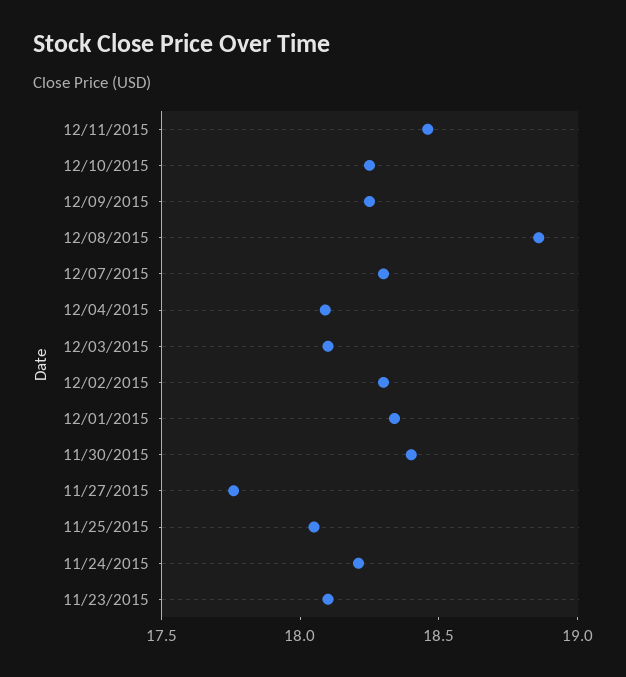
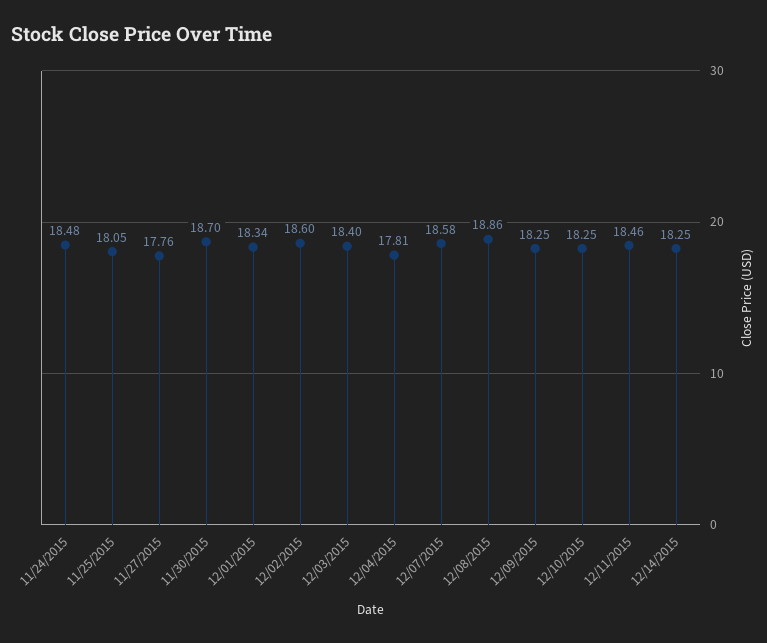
12/07/2015: 18.3 -> 18.58
12/04/2015: 18.1 -> 17.81
12/03/2015: 18.1 -> 18.4
12/02/2015: 18.3 -> 18.6
11/30/2015: 18.4 -> 18.7
11/24/2015: 18.2 -> 18.48
11/23/2015: 18.1 -> none
12/14/2015: none -> 18.25

